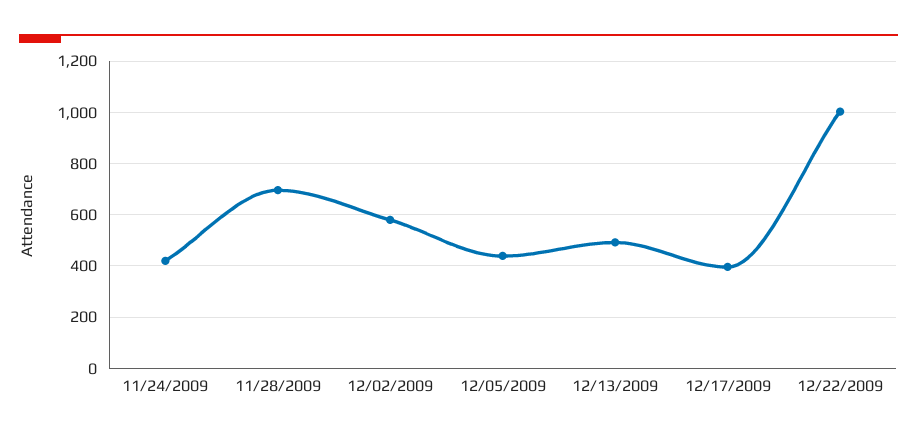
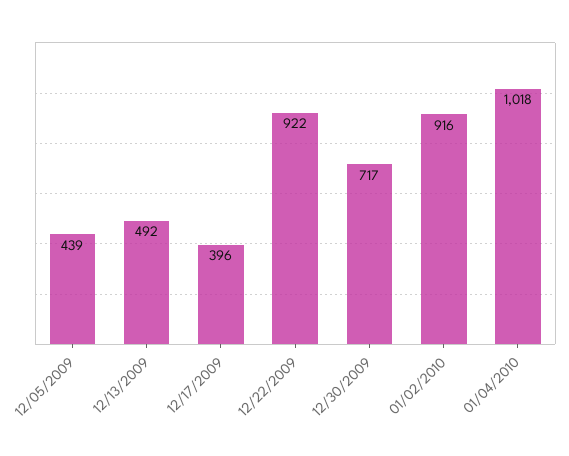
11/24/2009: 425 -> none
11/28/2009: 700 -> none
12/02/2009: 575 -> none
12/22/2009: 1000 -> 922
12/30/2009: none -> 717
01/02/2010: none -> 916
01/04/2010: none -> 1018

